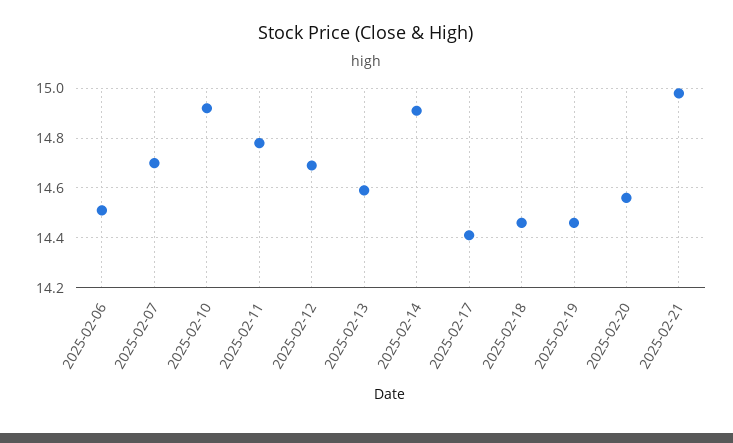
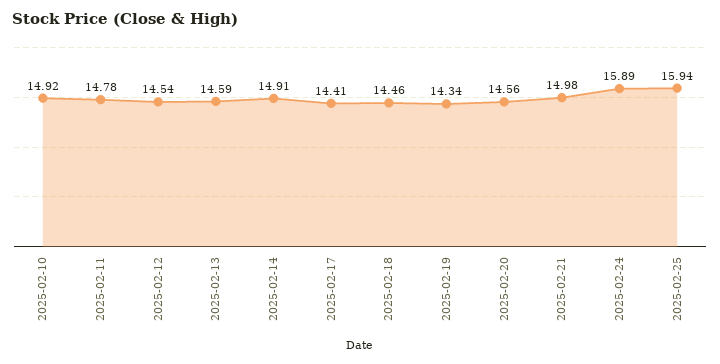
2025-02-06: 14.5 -> none
2025-02-07: 14.7 -> none
2025-02-12: 14.7 -> 14.54
2025-02-19: 14.45 -> 14.34
2025-02-24: none -> 15.89
2025-02-25: none -> 15.94

